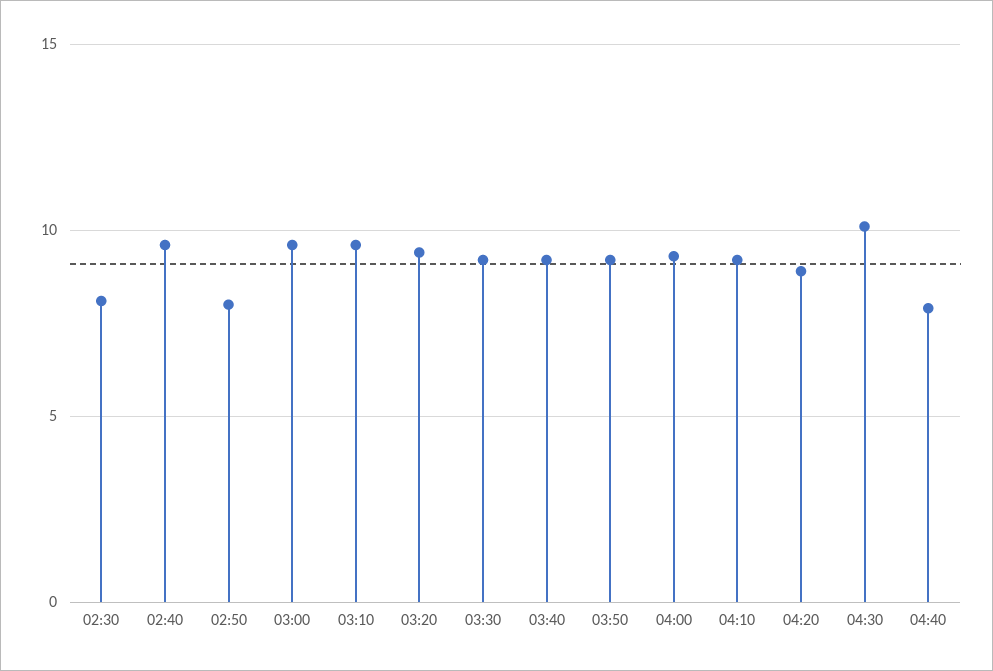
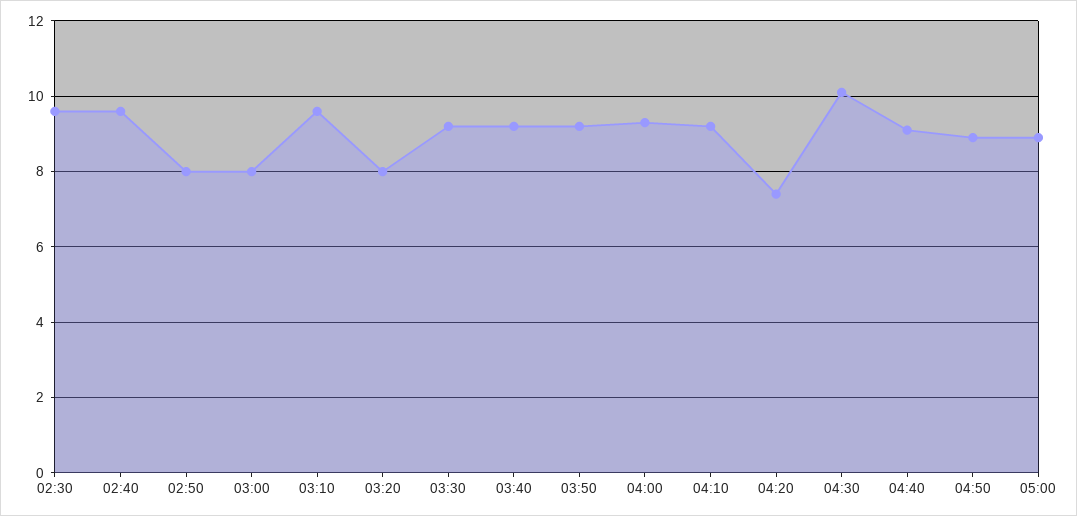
02:30: 8 -> 9.5
03:00: 9.5 -> 8
03:20: 9.5 -> 8
04:20: 9 -> 7.5
04:40: 8 -> 9
04:50: none -> 9
05:00: none -> 9

